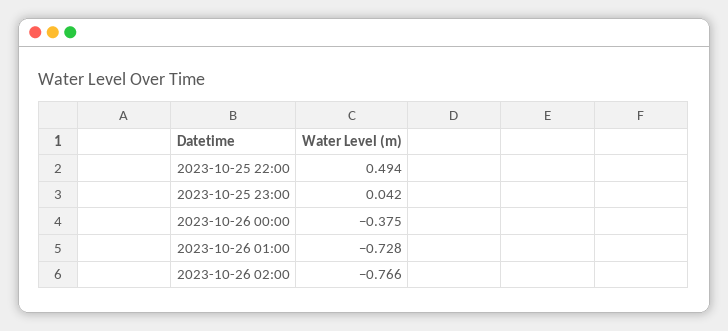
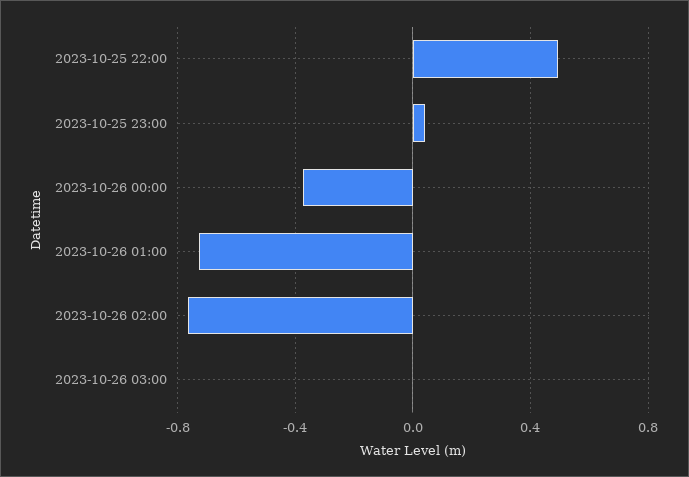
2023-10-26 03:00: none -> 0

